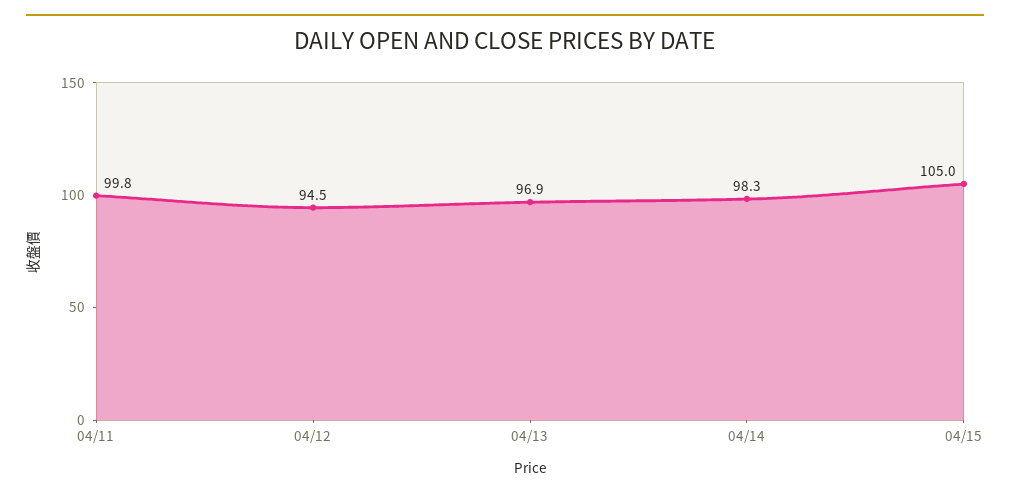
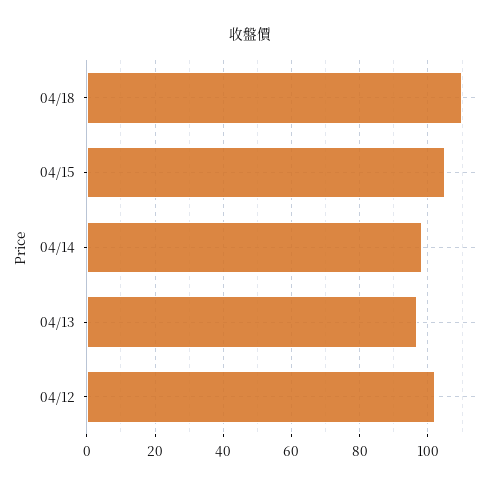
04/11: 99.8 -> none
04/12: 94.5 -> 102
04/18: none -> 110

